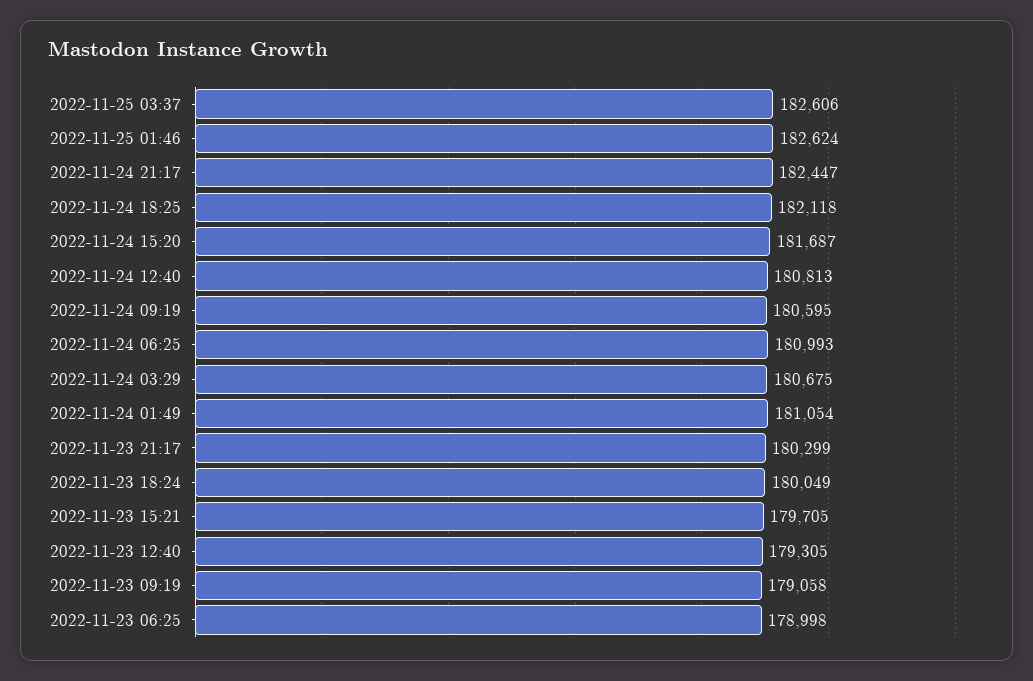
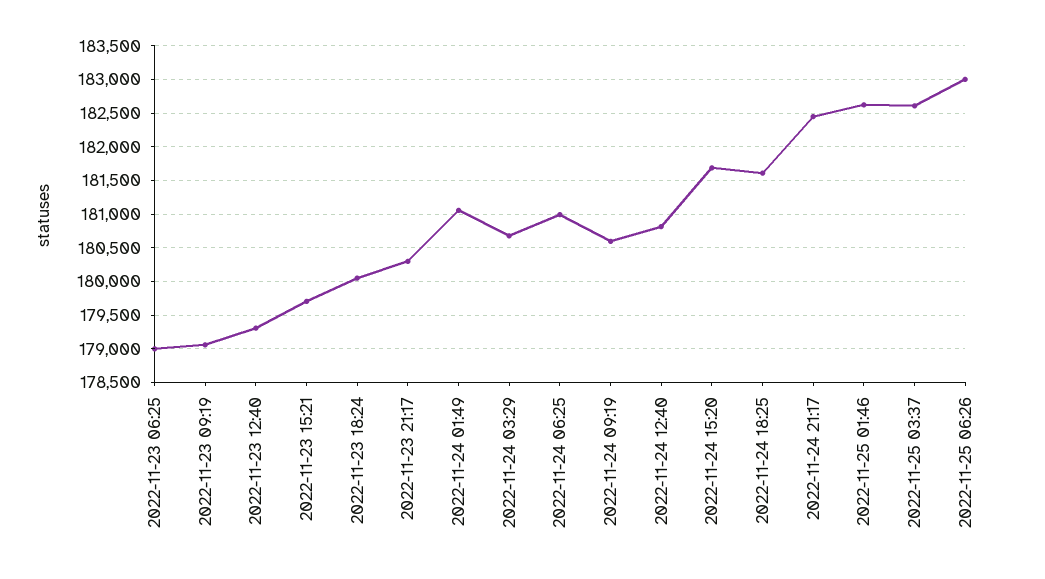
2022-11-24 18:25: 182118 -> 181600
2022-11-25 06:26: none -> 183000

